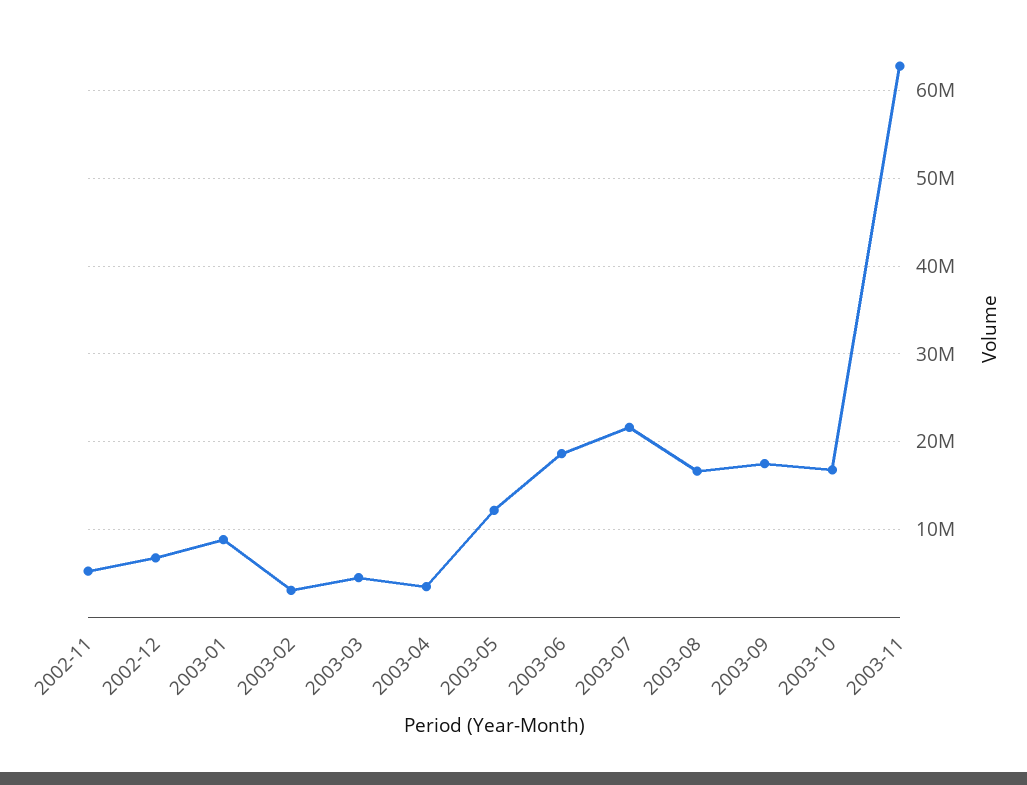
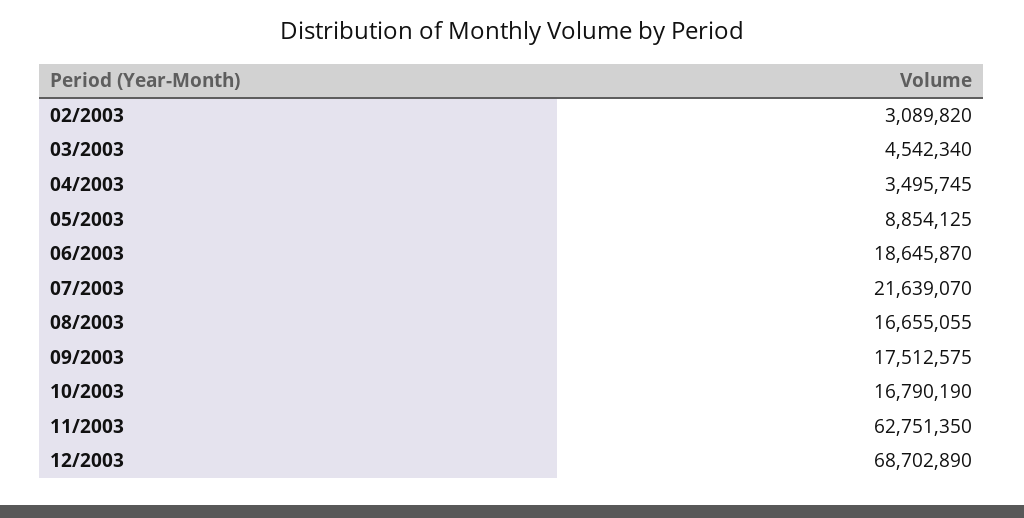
2002-11: 5000000 -> none
2002-12: 7000000 -> none
2003-01: 9000000 -> none
2003-05: 12000000 -> 8854125
12/2003: none -> 68702890

